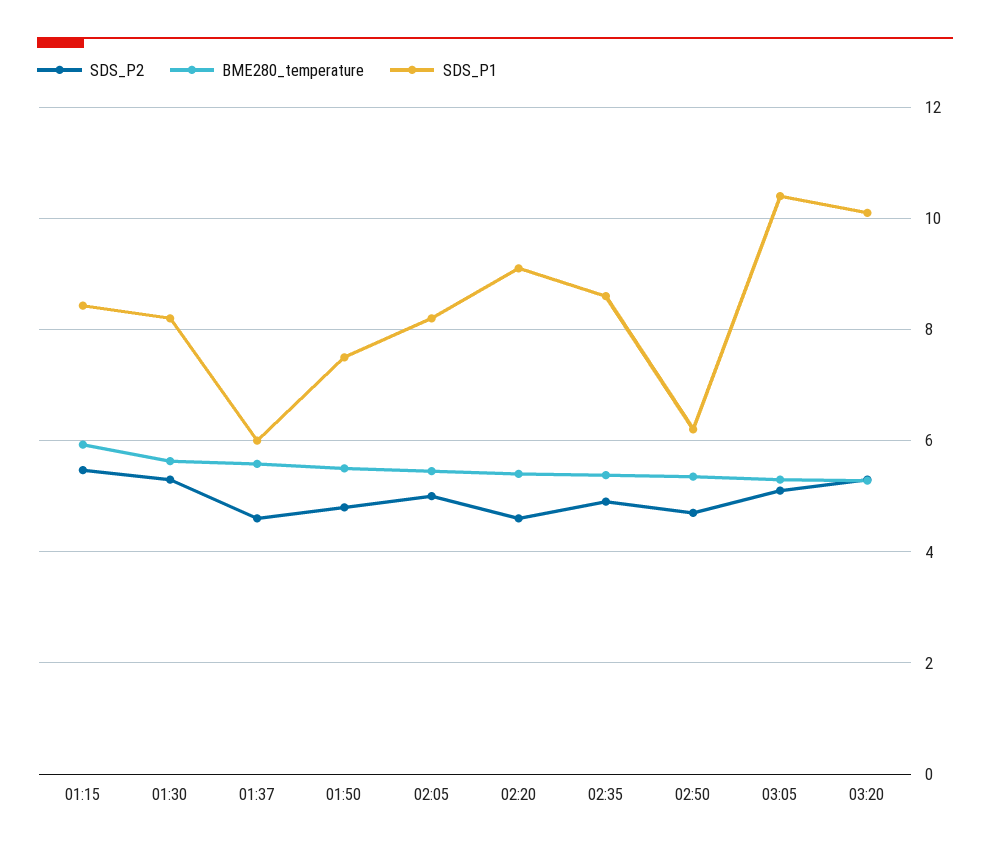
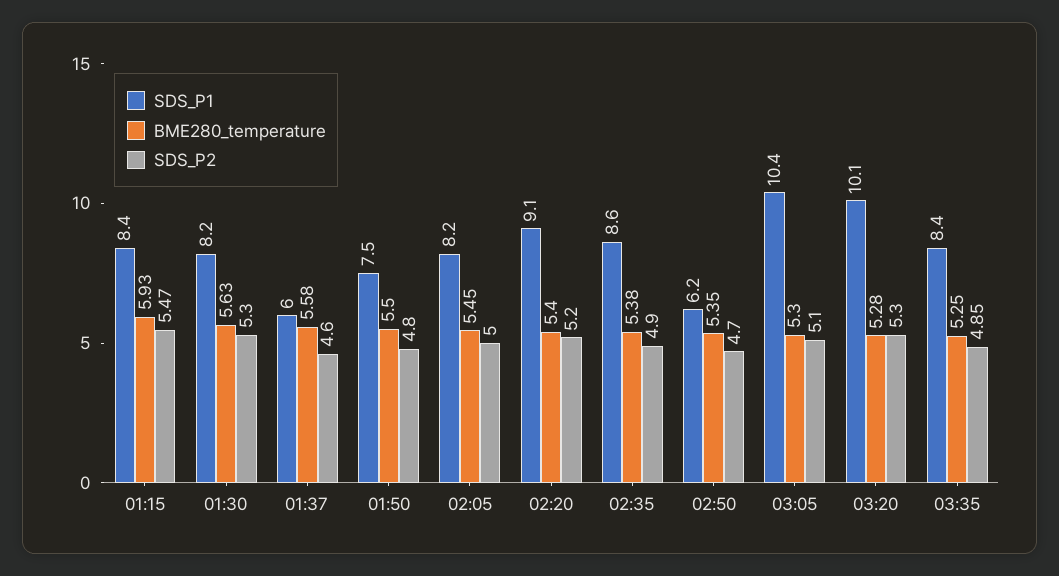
SDS_P2, 02:20: 4.6 -> 5.2
SDS_P1, 03:35: none -> 8.4
BME280_temperature, 03:35: none -> 5.25
SDS_P2, 03:35: none -> 4.85

